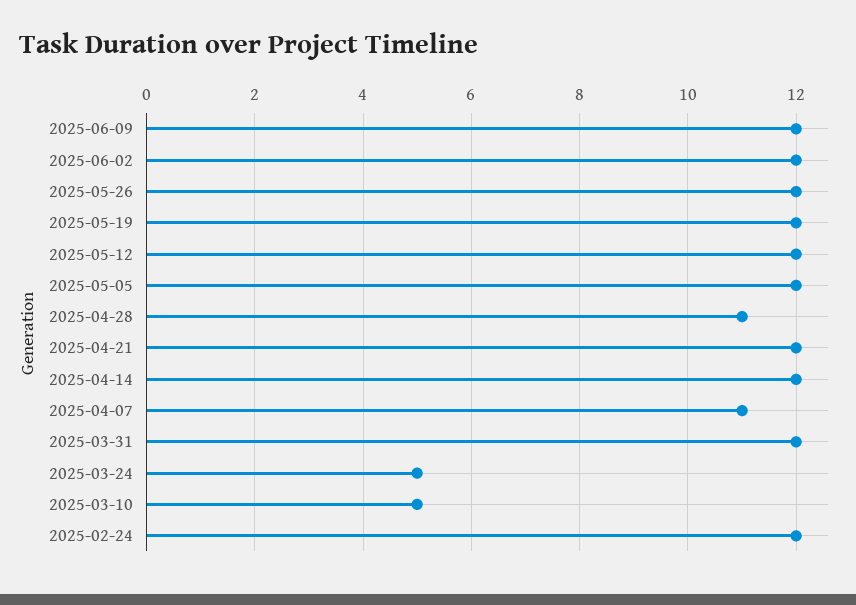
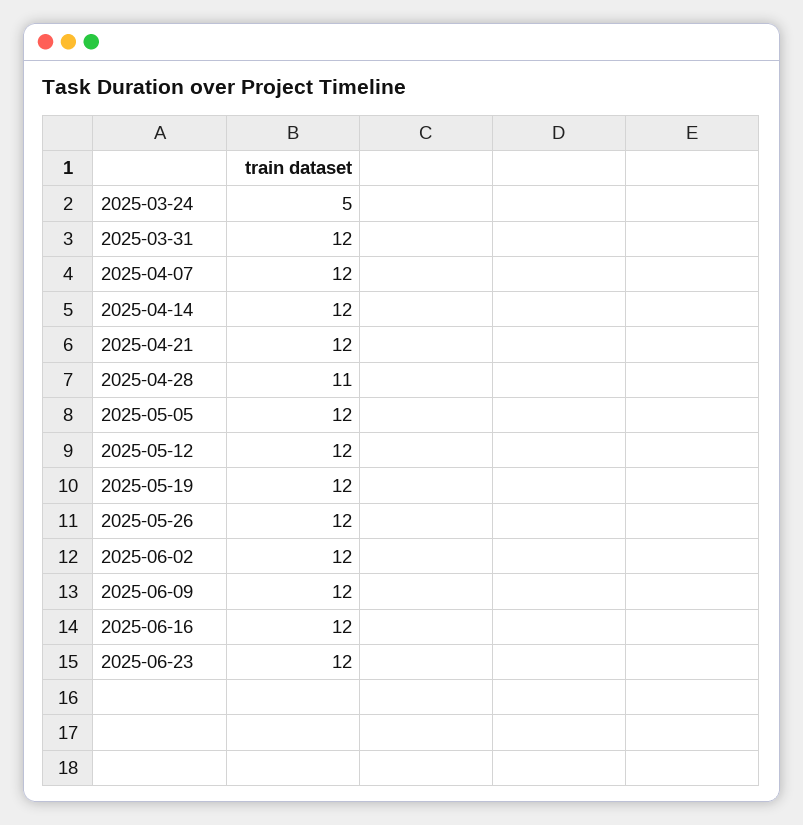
2025-04-07: 11 -> 12
2025-03-10: 5 -> none
2025-02-24: 12 -> none
2025-06-16: none -> 12
2025-06-23: none -> 12

